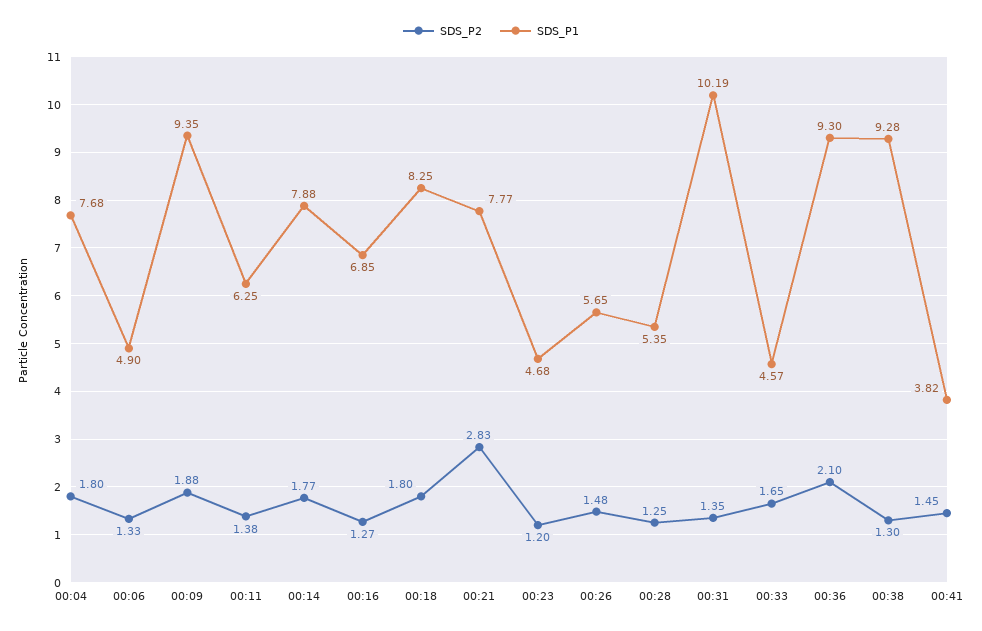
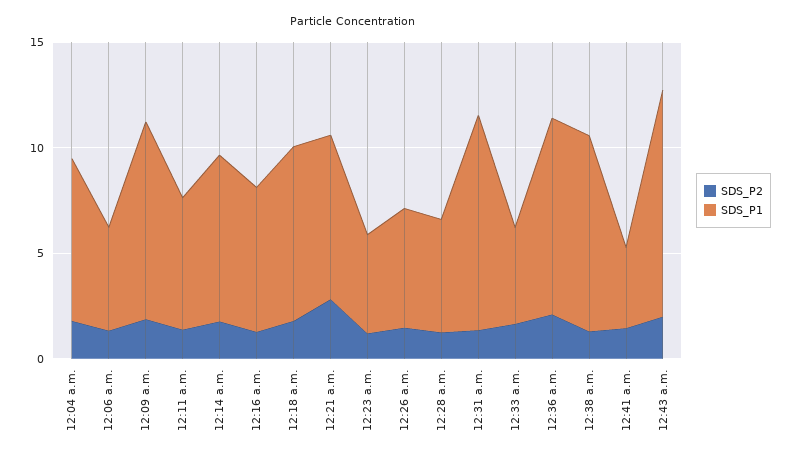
SDS_P2, 12:43 a.m.: none -> 2
SDS_P1, 12:43 a.m.: none -> 11

